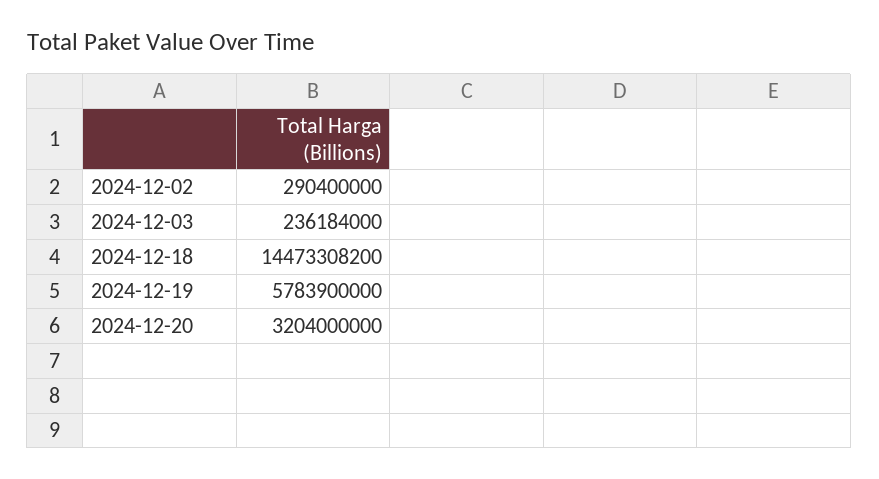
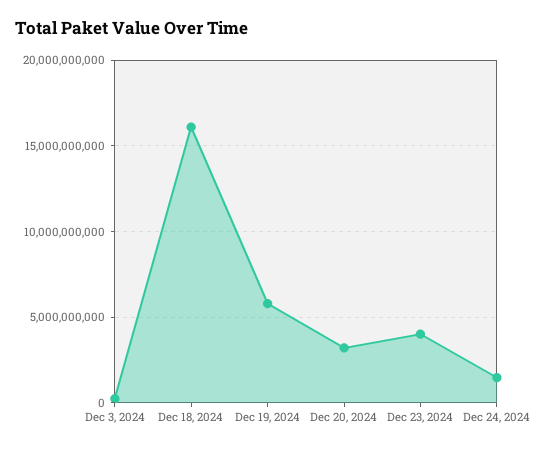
2024-12-02: 290400000 -> none
2024-12-18: 14473308200 -> 16000000000
Dec 23, 2024: none -> 4000000000
Dec 24, 2024: none -> 1500000000

